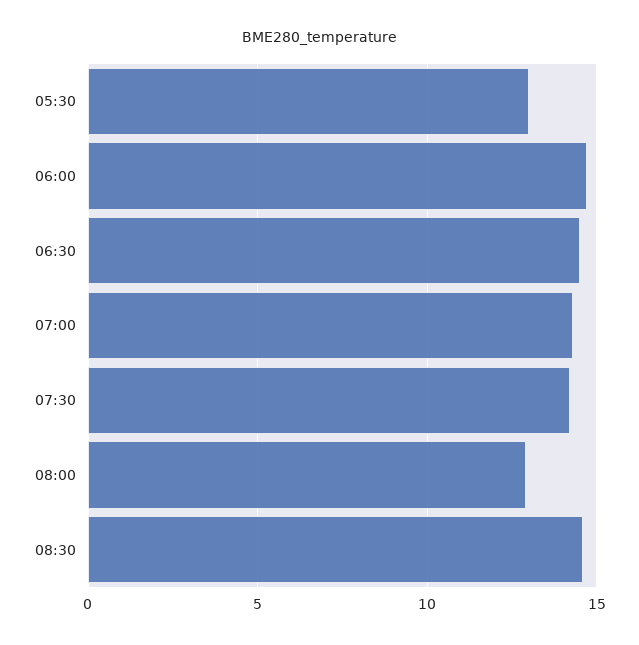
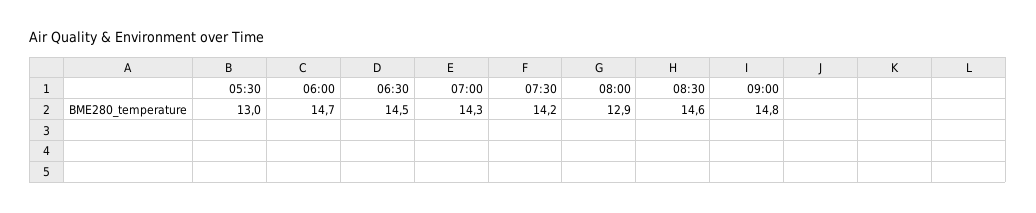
09:00: none -> 14.8

